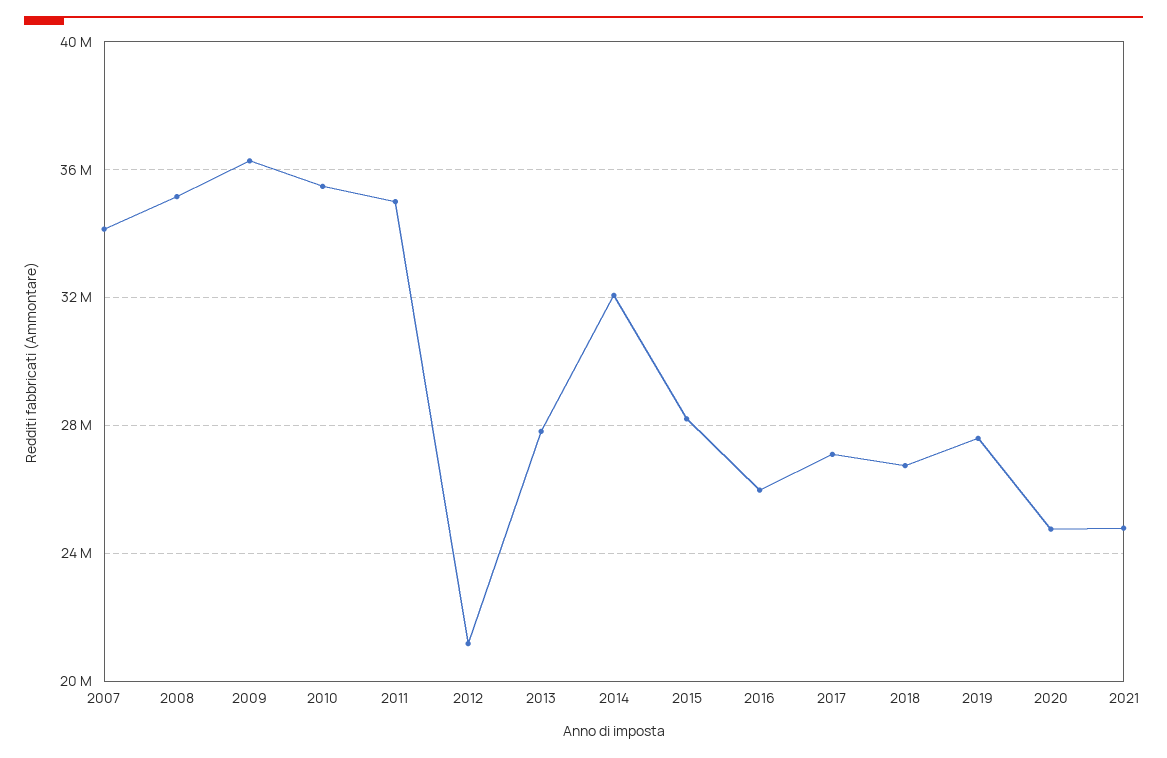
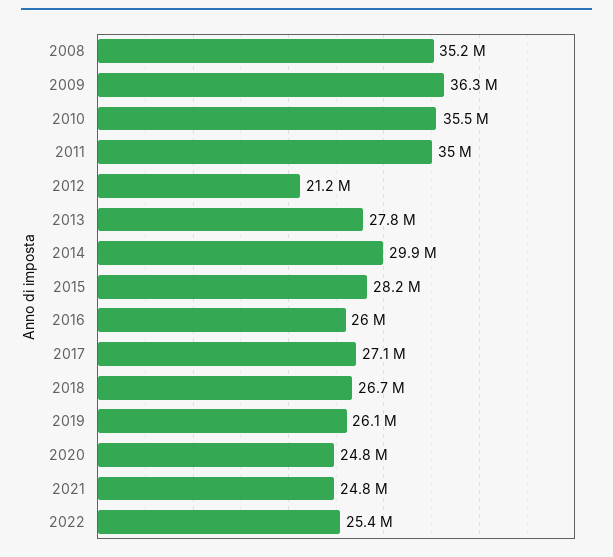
2007: 34000000 -> none
2014: 32000000 -> 29900000
2019: 27500000 -> 26100000
2022: none -> 25400000

